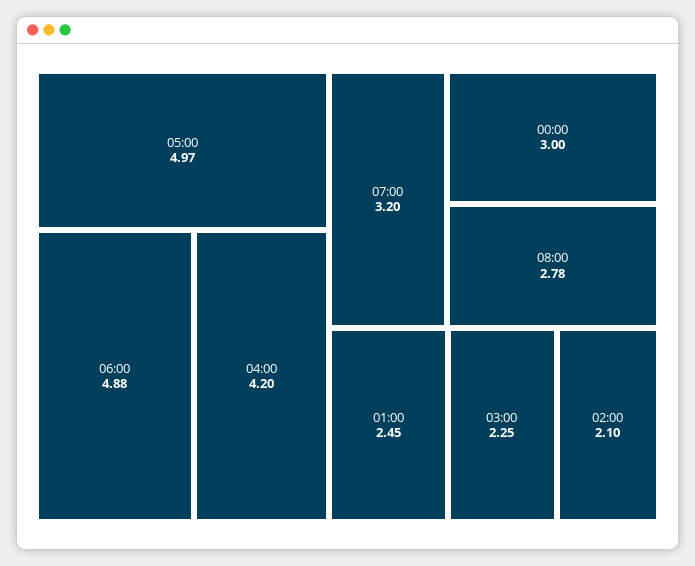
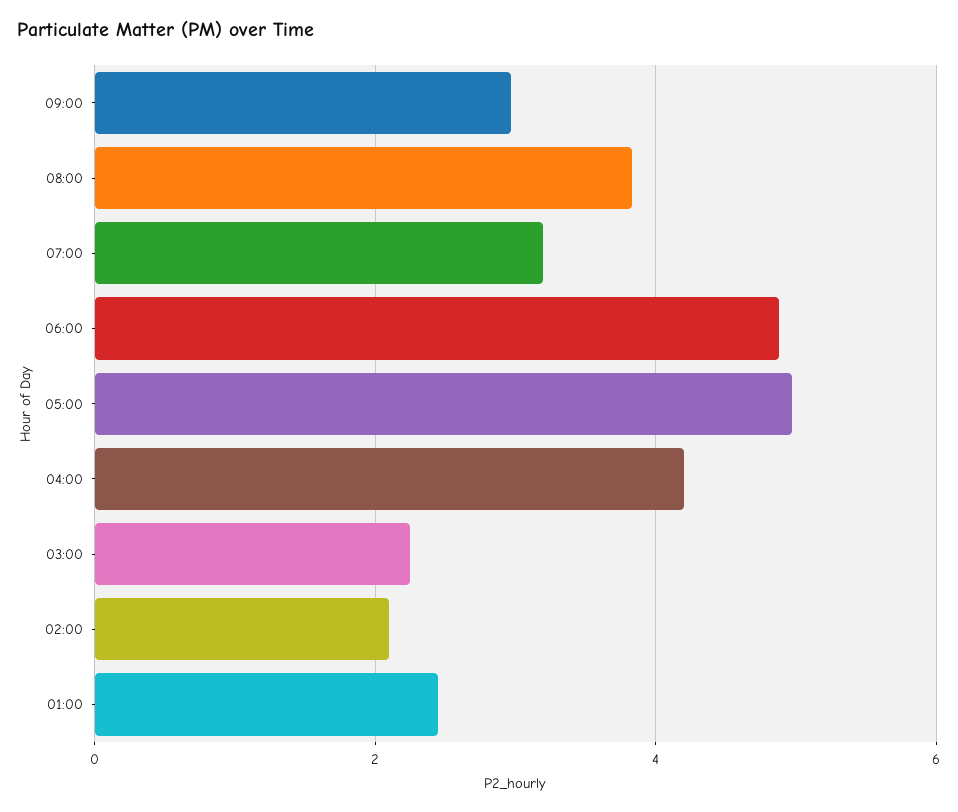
00:00: 3 -> none
08:00: 2.78 -> 3.8
09:00: none -> 3

